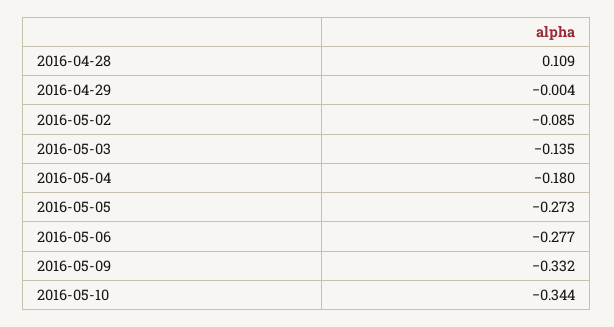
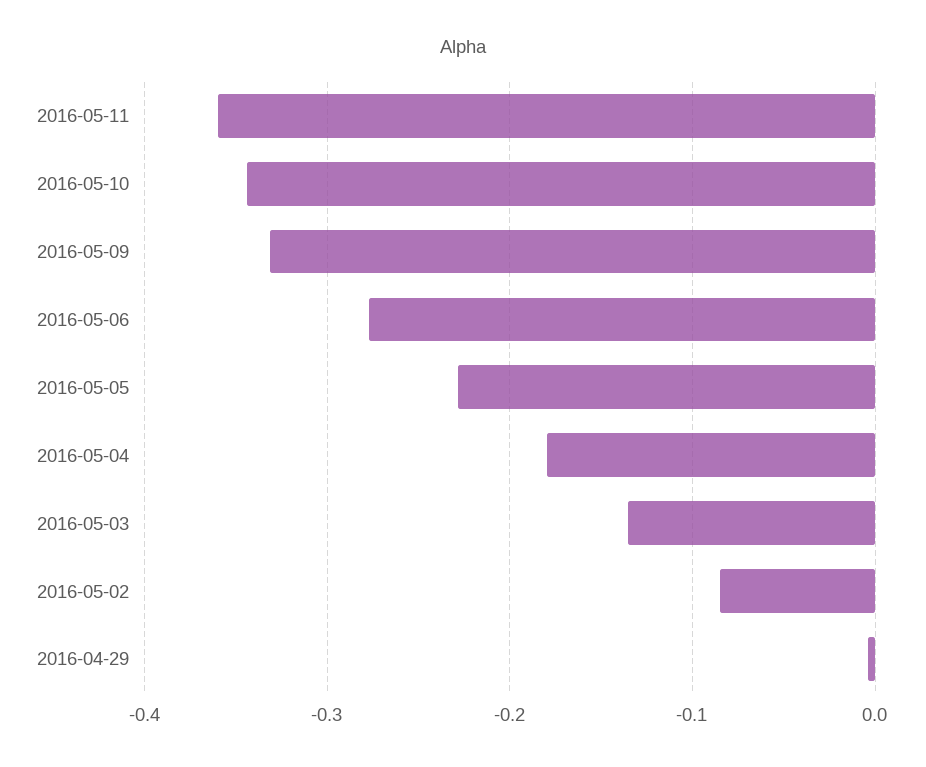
2016-04-28: 0.109 -> none
2016-05-05: -0.273 -> -0.23
2016-05-11: none -> -0.36

